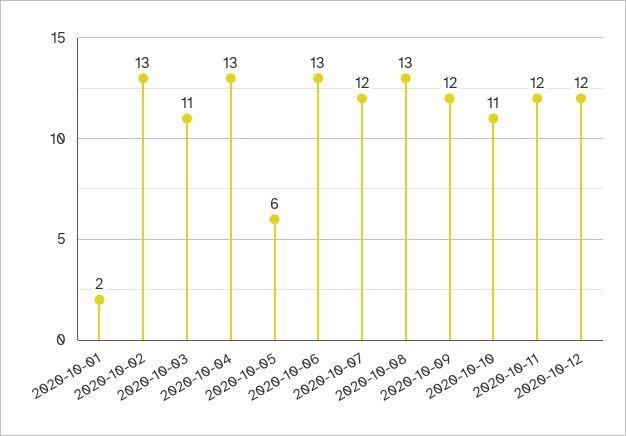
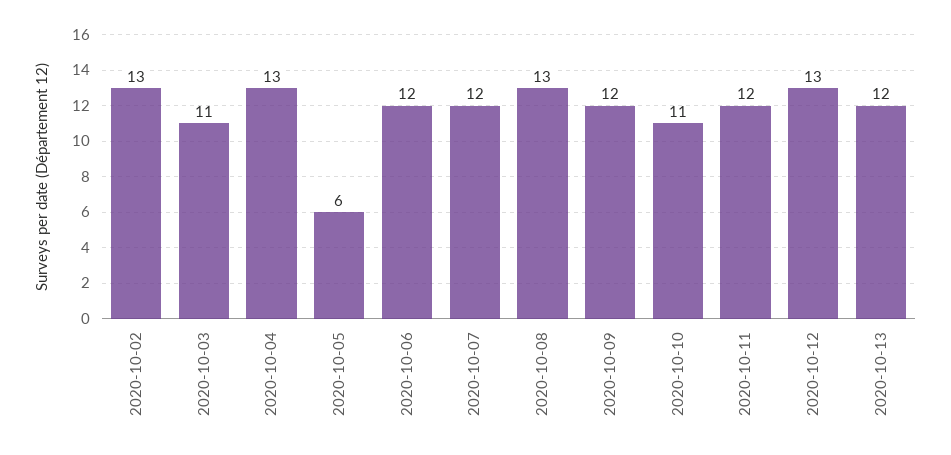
2020-10-01: 2 -> none
2020-10-06: 13 -> 12
2020-10-12: 12 -> 13
2020-10-13: none -> 12

